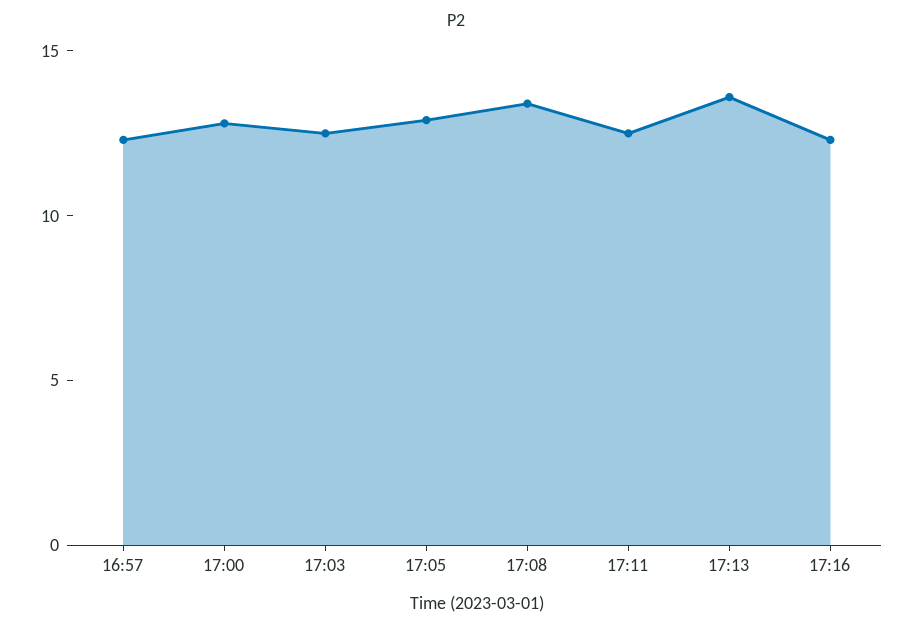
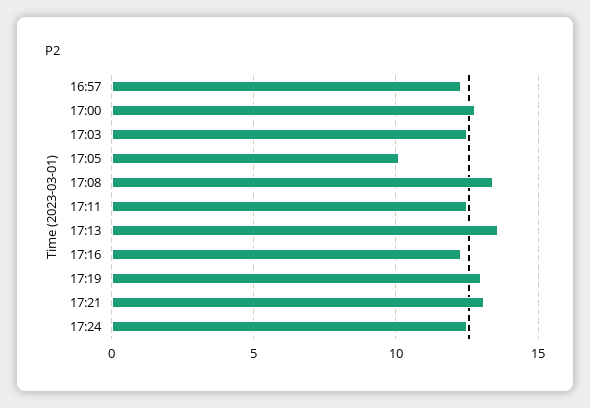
17:05: 13 -> 10
17:19: none -> 13
17:21: none -> 13
17:24: none -> 12.5

